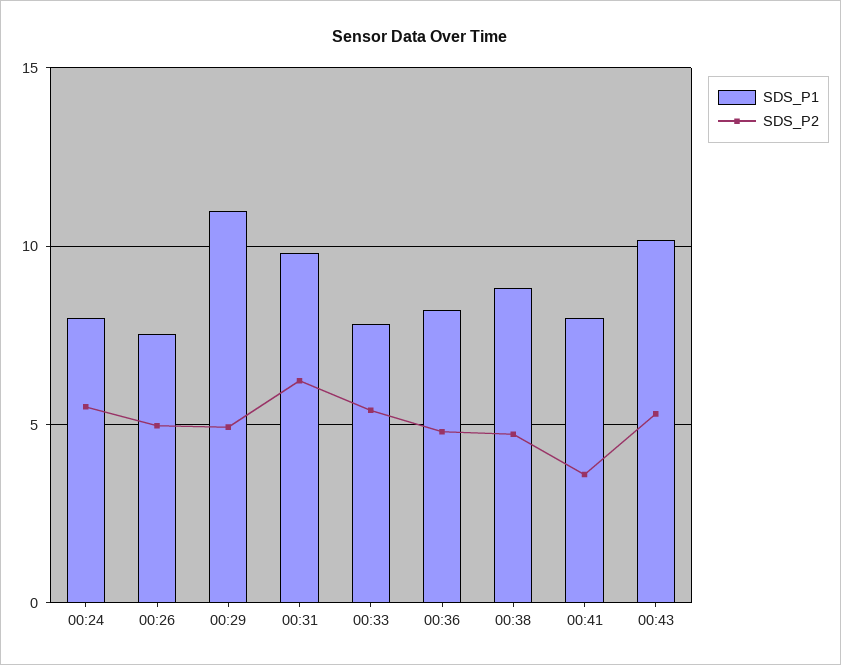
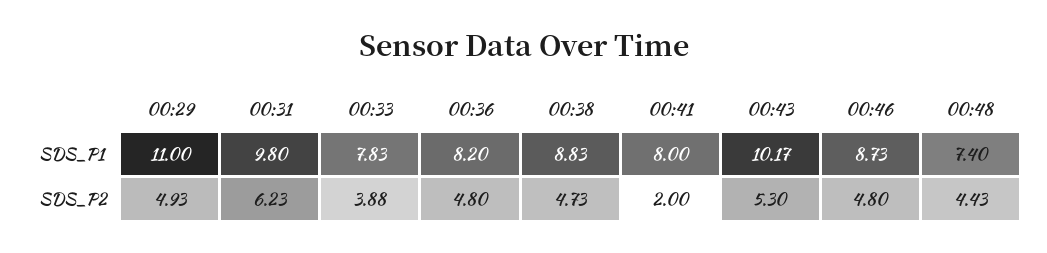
SDS_P1, 00:24: 8 -> none
SDS_P2, 00:24: 5.5 -> none
SDS_P1, 00:26: 7.5 -> none
SDS_P2, 00:26: 5 -> none
SDS_P2, 00:33: 5.5 -> 3.88
SDS_P2, 00:41: 3.5 -> 2
SDS_P1, 00:46: none -> 8.73
SDS_P1, 00:48: none -> 7.4
SDS_P2, 00:46: none -> 4.8
SDS_P2, 00:48: none -> 4.43

